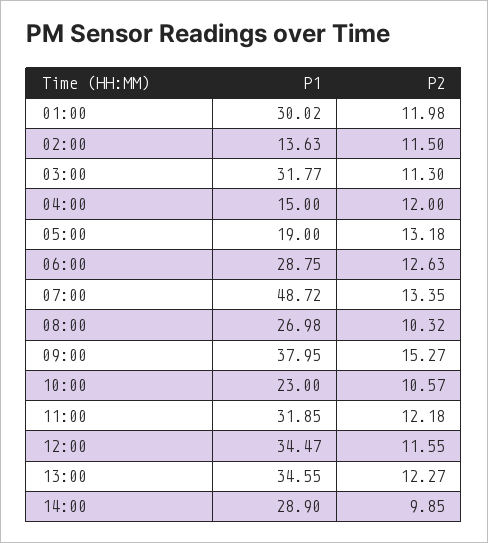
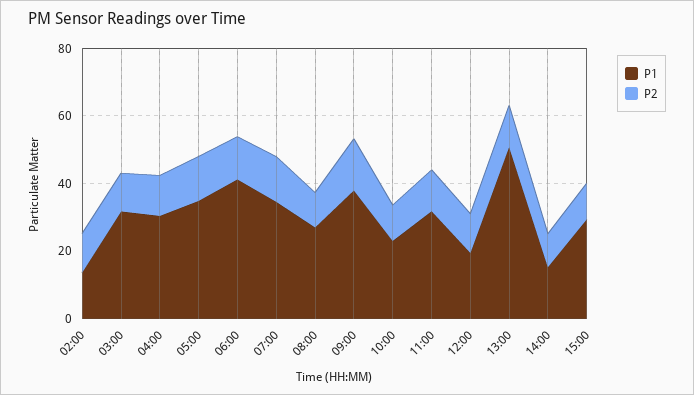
P1, 01:00: 30.02 -> none
P2, 01:00: 11.98 -> none
P1, 04:00: 15 -> 30
P1, 05:00: 19 -> 35
P1, 06:00: 28.75 -> 40
P1, 07:00: 48.72 -> 35
P1, 12:00: 34.47 -> 20
P1, 13:00: 34.55 -> 50
P1, 14:00: 28.9 -> 15
P1, 15:00: none -> 30
P2, 15:00: none -> 10

